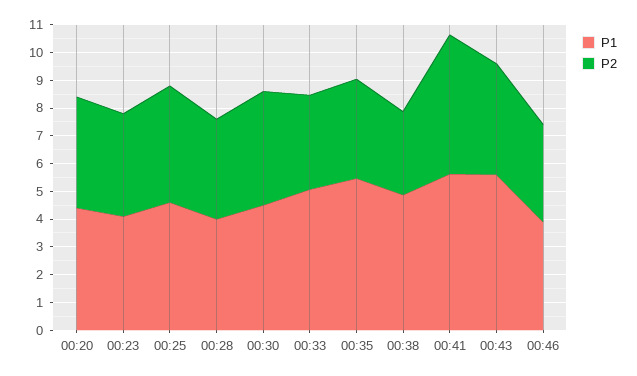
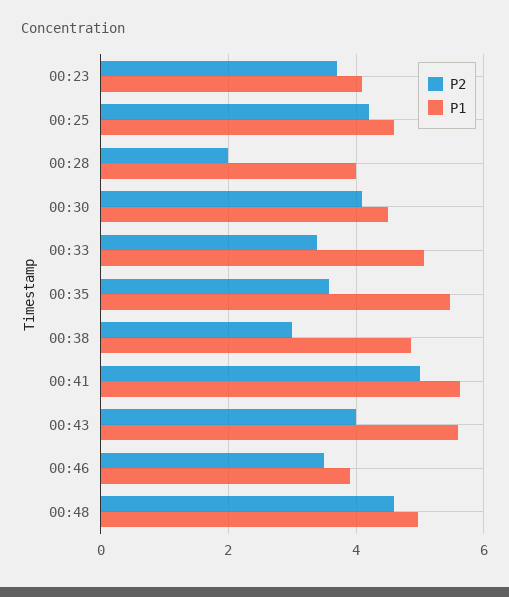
P1, 00:20: 4.5 -> none
P2, 00:20: 4 -> none
P2, 00:28: 3.5 -> 2
P2, 00:48: none -> 4.6
P1, 00:48: none -> 5

